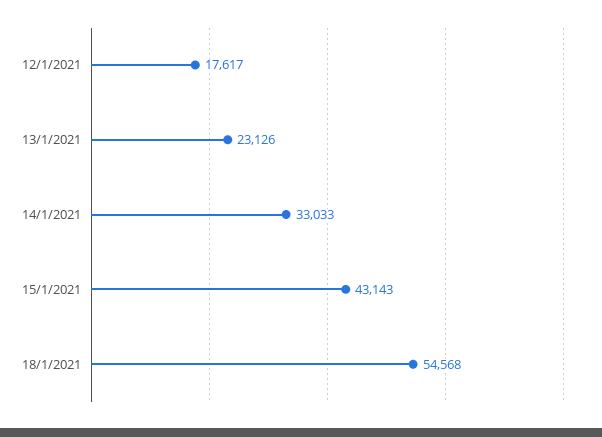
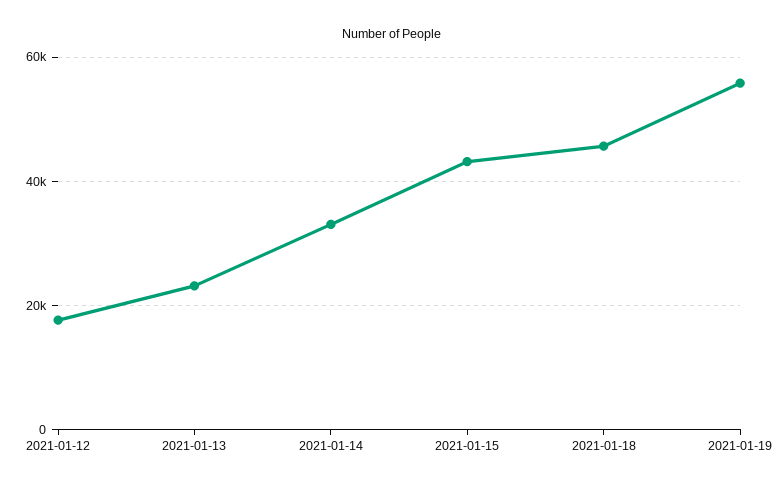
18/1/2021: 54568 -> 46000
2021-01-19: none -> 56000

